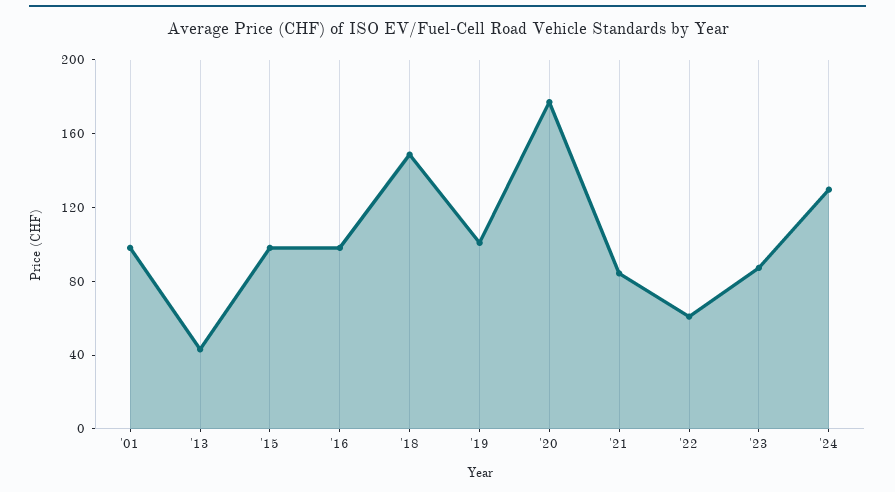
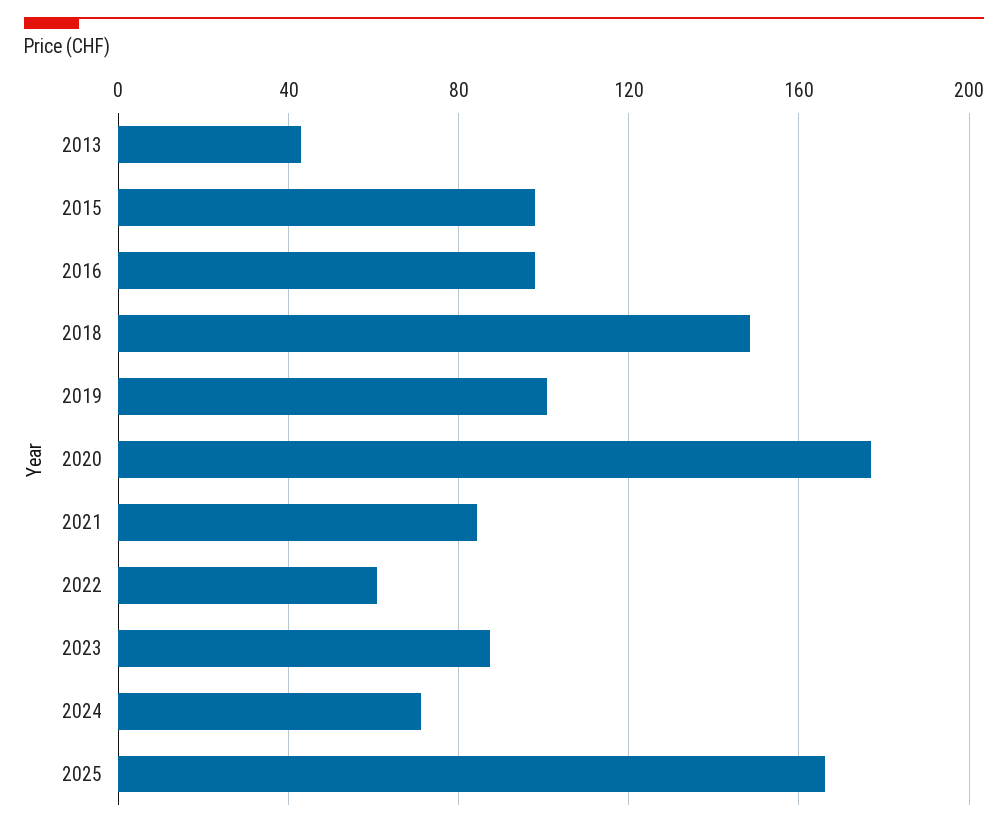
'01: 100 -> none
'24: 130 -> 70
2025: none -> 165

